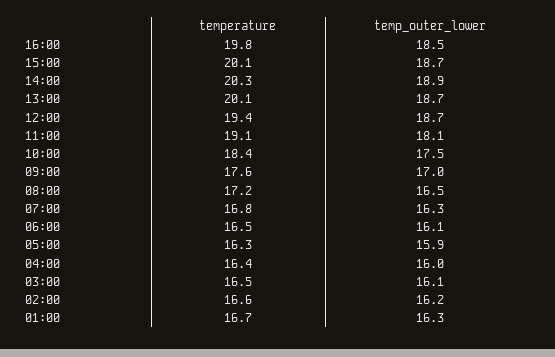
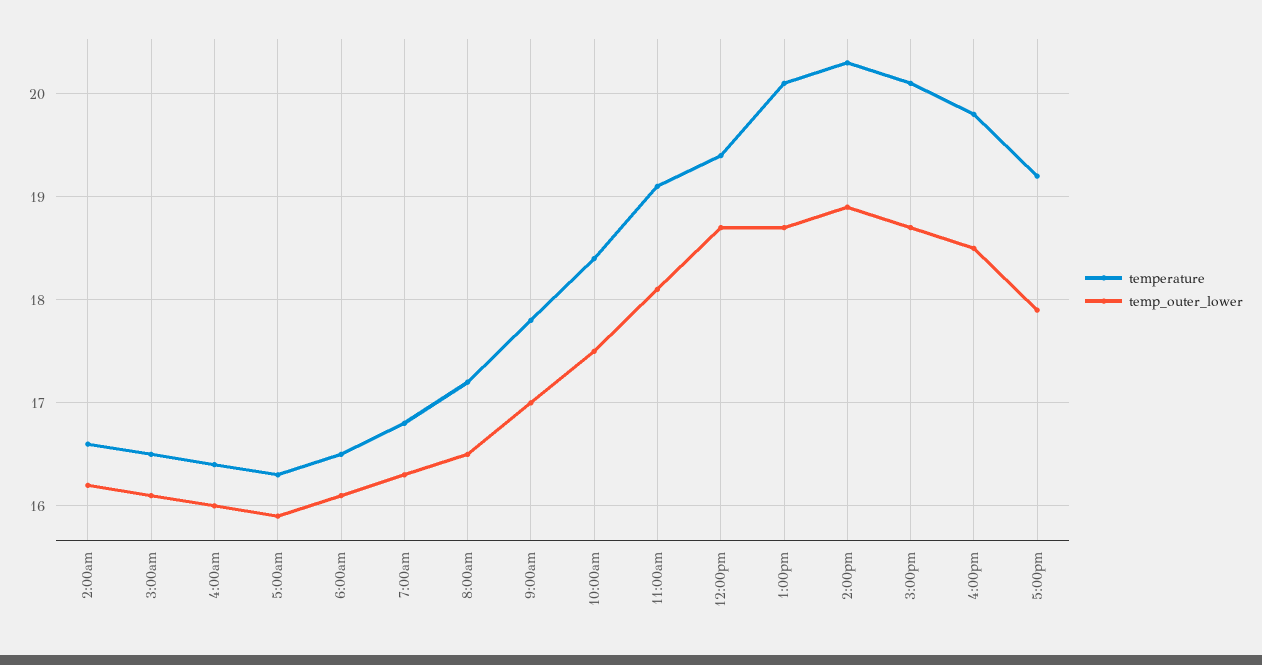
temperature, 09:00: 17.6 -> 17.8
temperature, 01:00: 16.7 -> none
temp_outer_lower, 01:00: 16.3 -> none
temperature, 5:00pm: none -> 19.2
temp_outer_lower, 5:00pm: none -> 17.9

